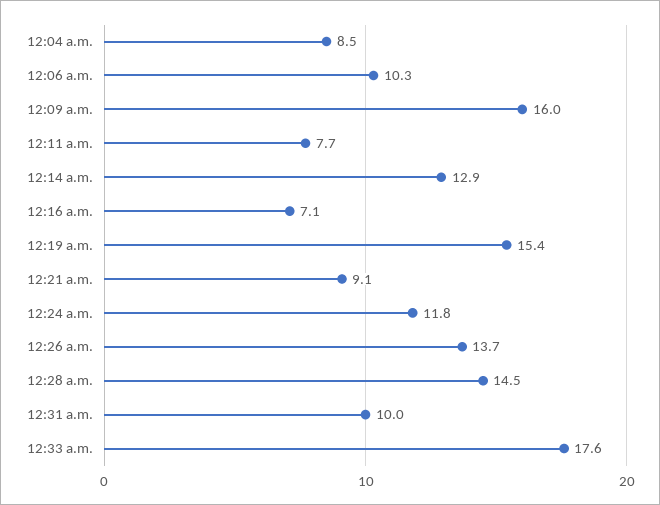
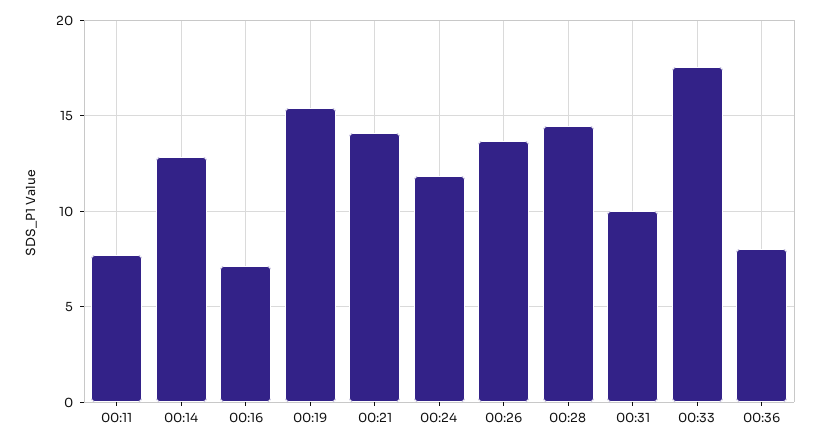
12:04 a.m.: 8.5 -> none
12:06 a.m.: 10.3 -> none
12:09 a.m.: 16 -> none
12:21 a.m.: 9.1 -> 14
00:36: none -> 8

